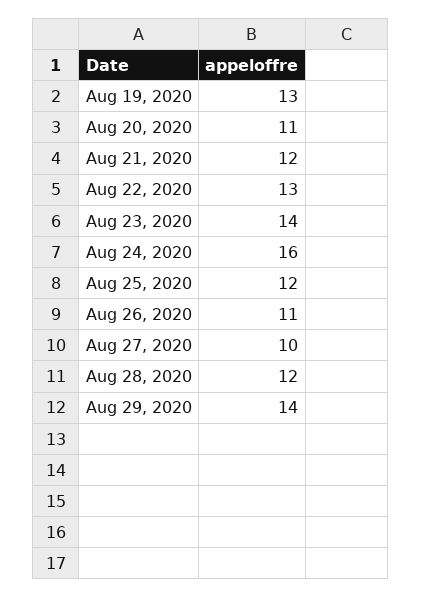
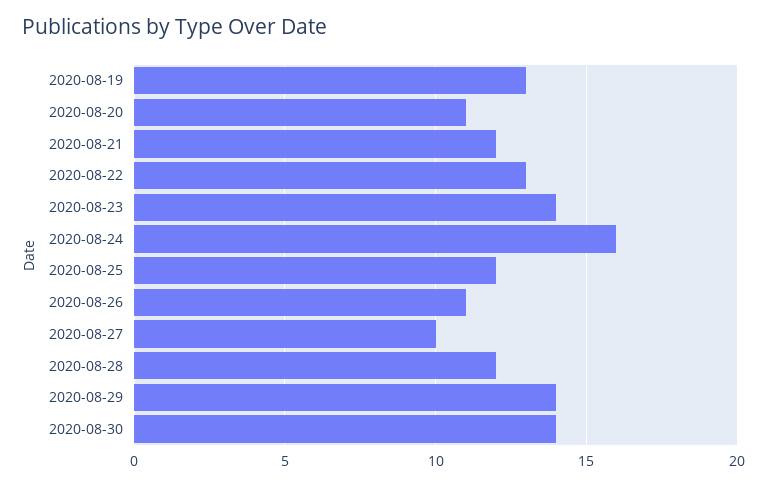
2020-08-30: none -> 14

